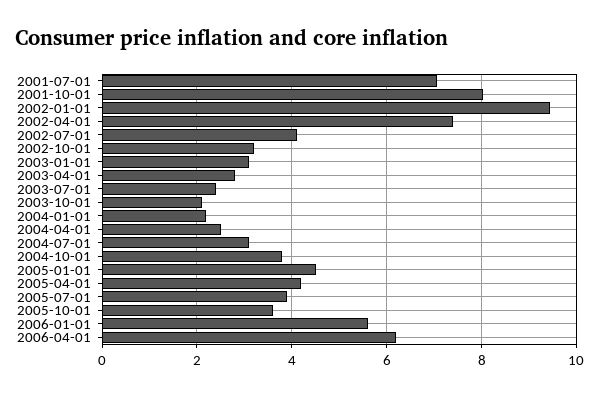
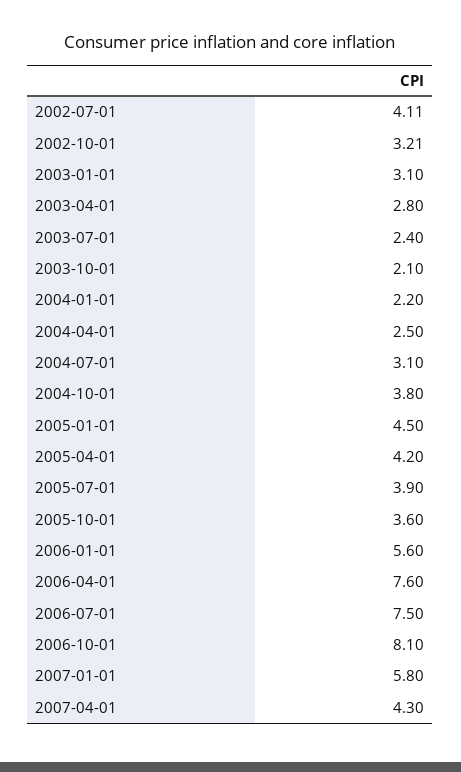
2001-07-01: 7 -> none
2001-10-01: 8 -> none
2002-01-01: 9.4 -> none
2002-04-01: 7.4 -> none
2006-04-01: 6.2 -> 7.6
2006-07-01: none -> 7.5
2006-10-01: none -> 8.1
2007-01-01: none -> 5.8
2007-04-01: none -> 4.3

